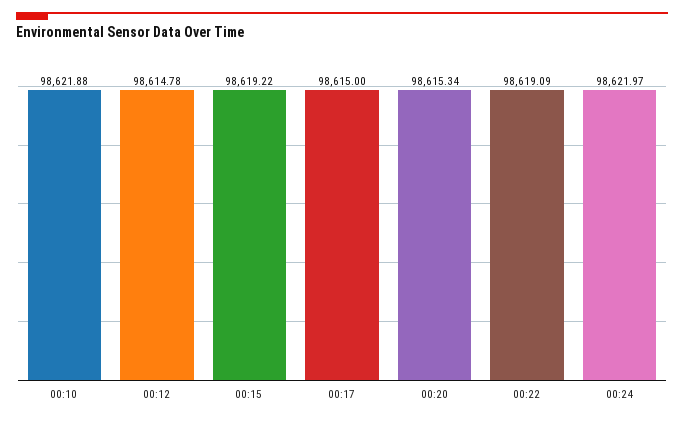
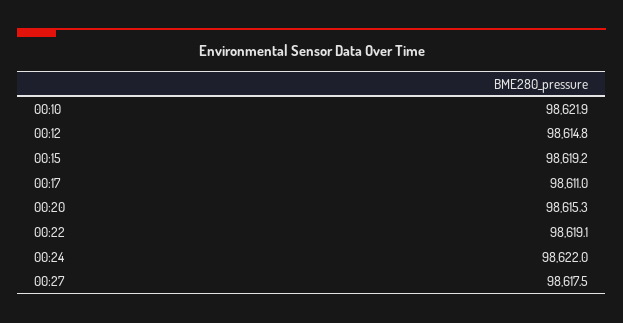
00:17: 98615 -> 98611
00:27: none -> 98617.5

